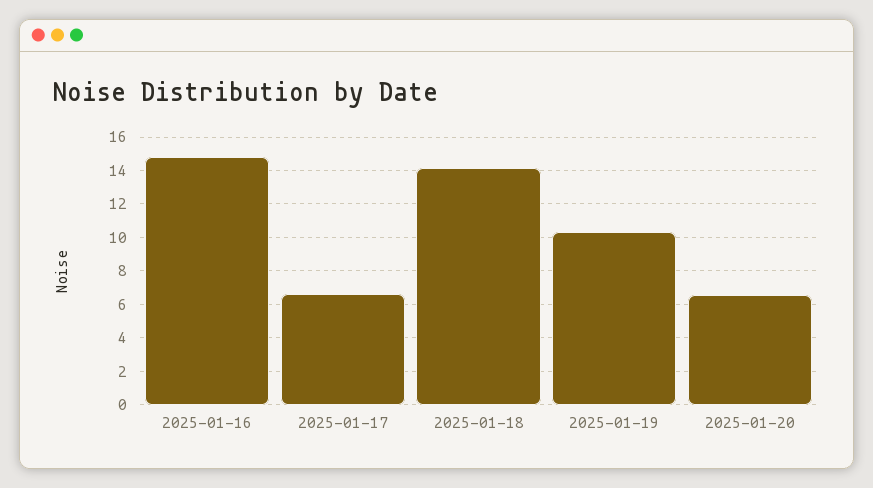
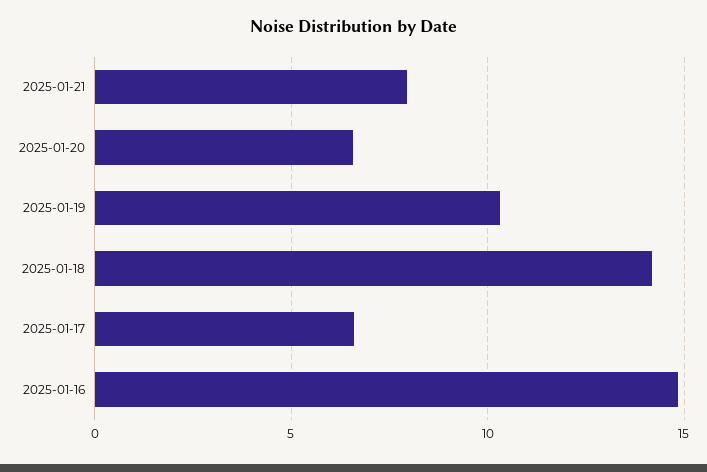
2025-01-21: none -> 8

